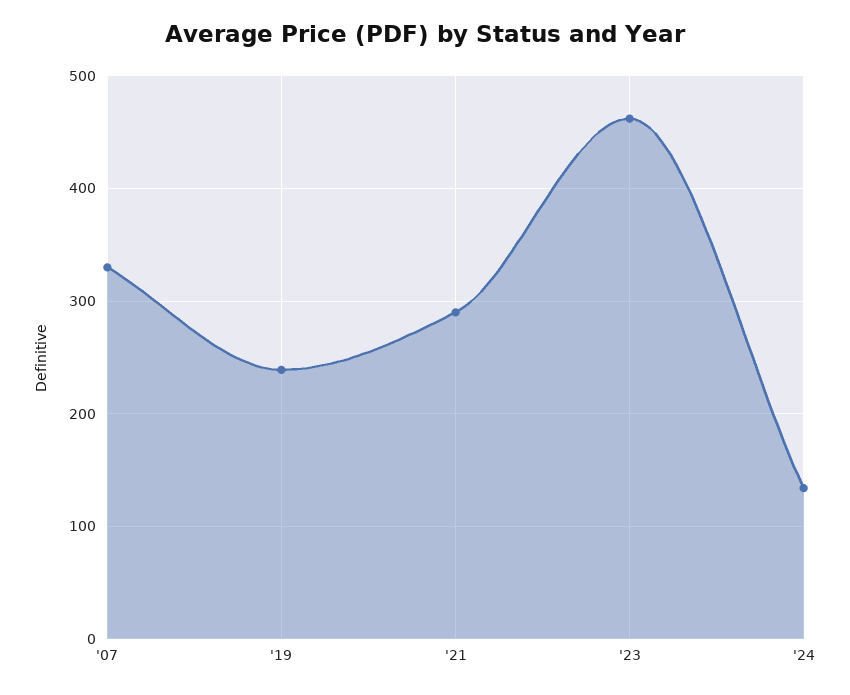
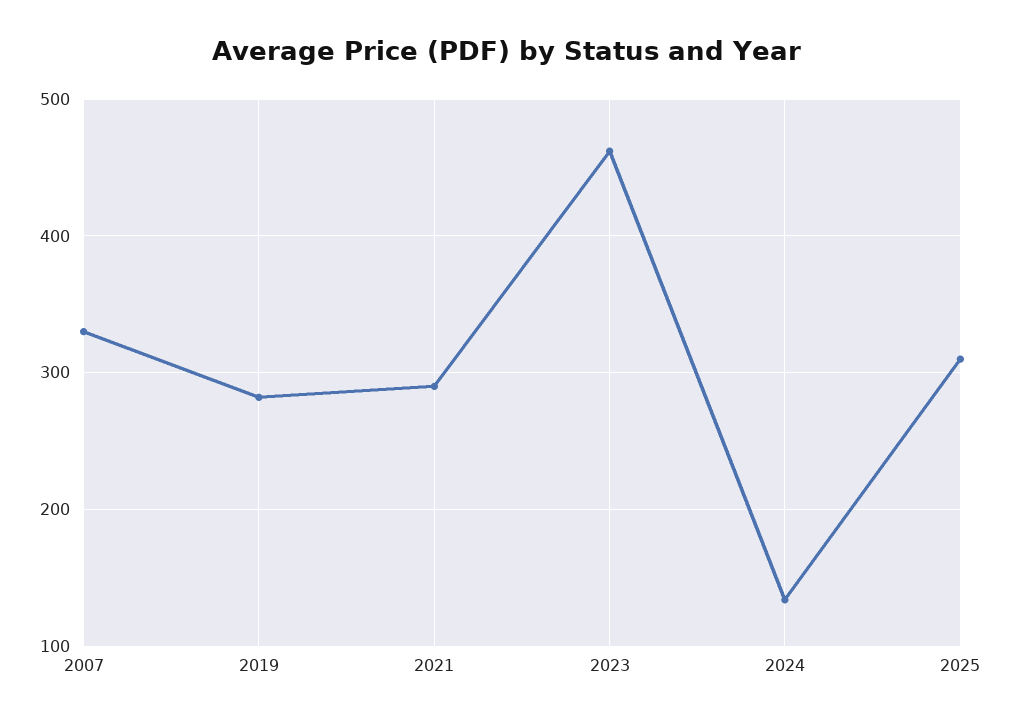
'19: 240 -> 280
2025: none -> 310

